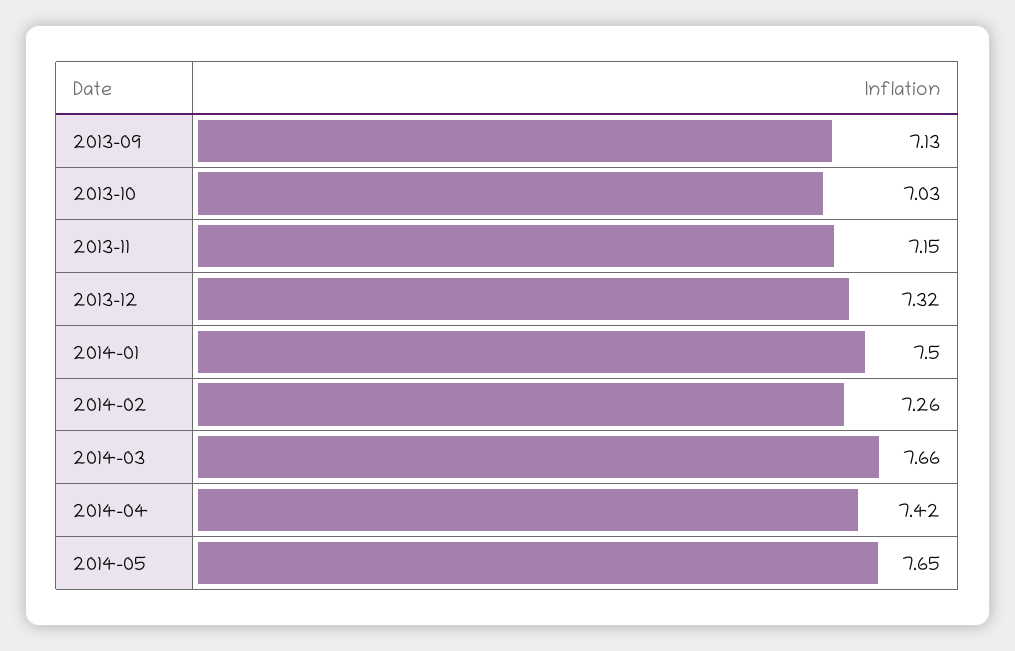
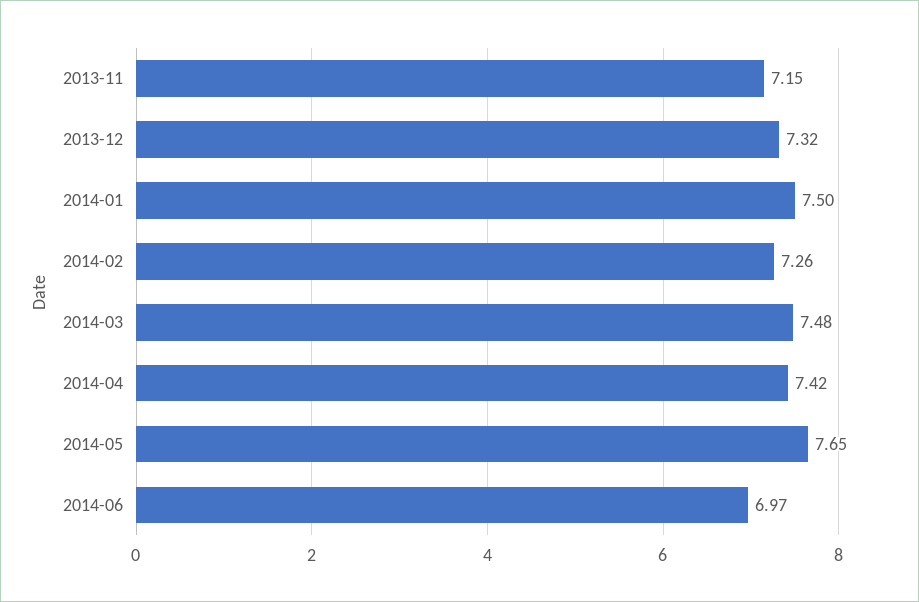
2013-09: 7.13 -> none
2013-10: 7.03 -> none
2014-03: 7.66 -> 7.48
2014-06: none -> 6.97

